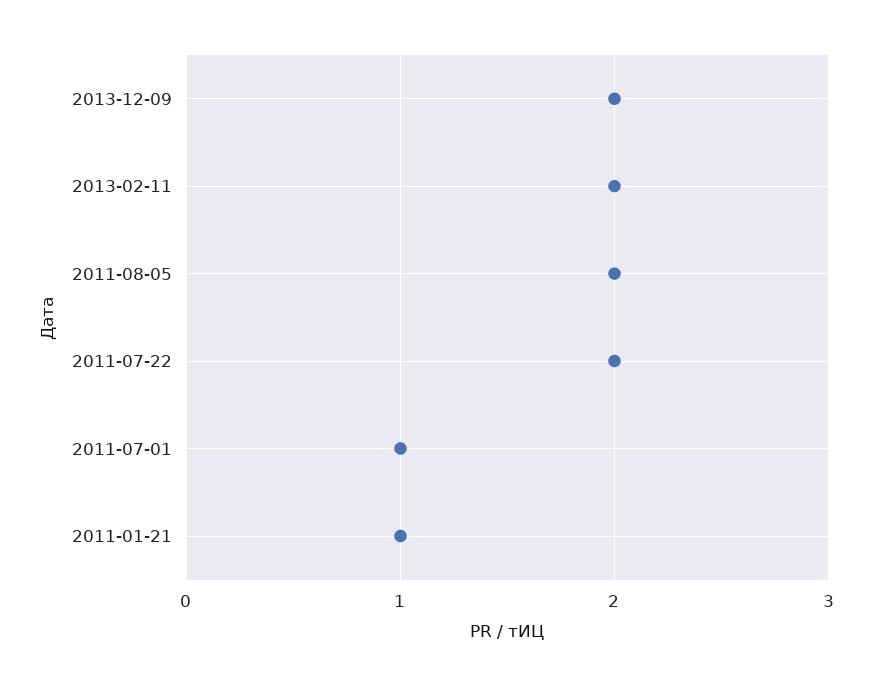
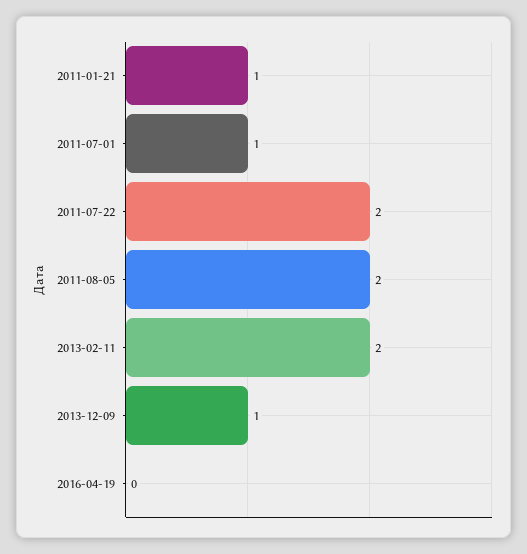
2013-12-09: 2 -> 1
2016-04-19: none -> 0

